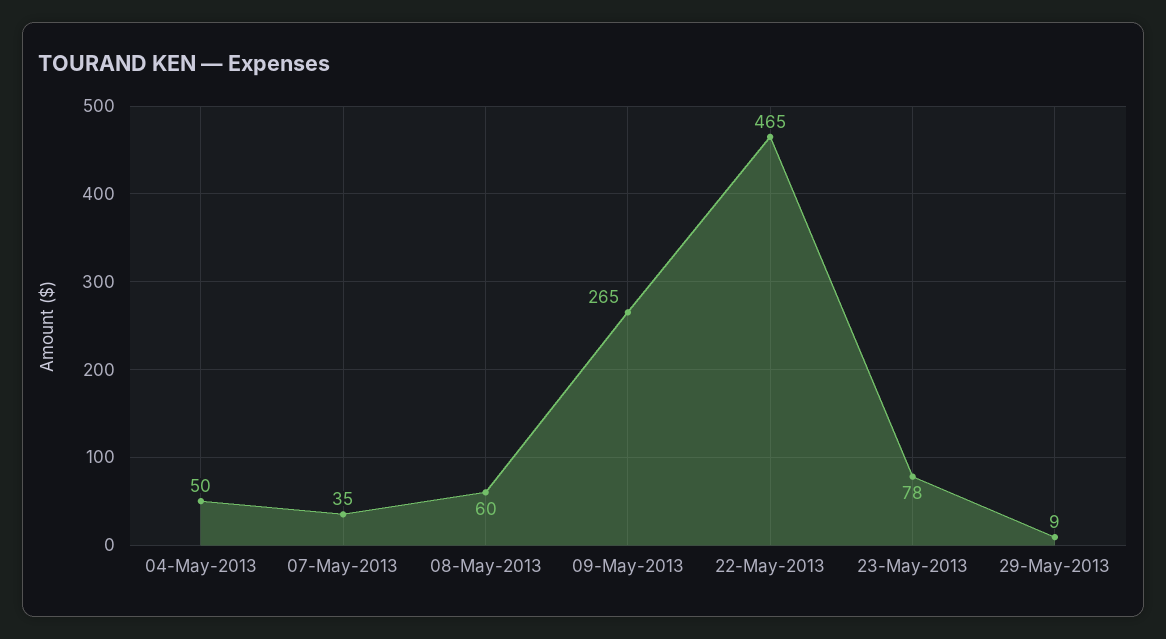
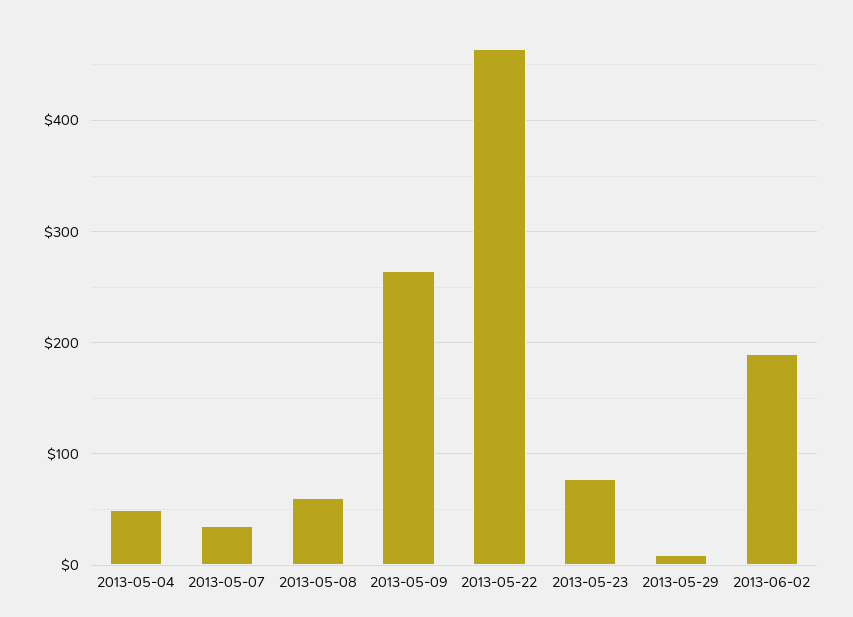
2013-06-02: none -> 190

